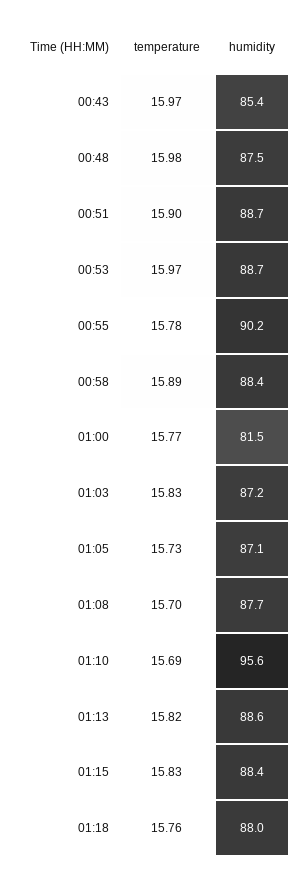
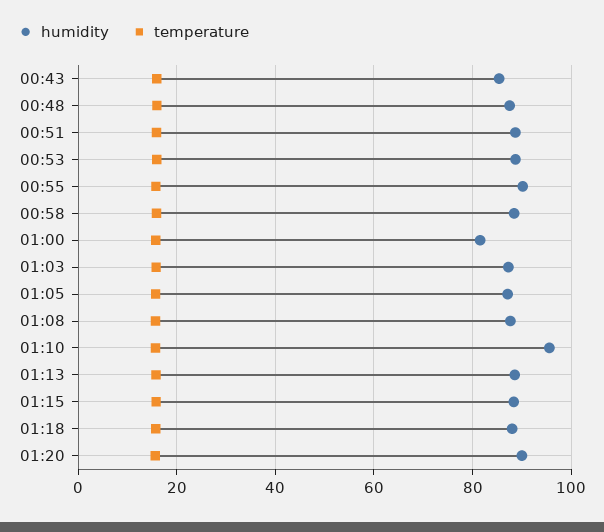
humidity, 01:20: none -> 90
temperature, 01:20: none -> 16

